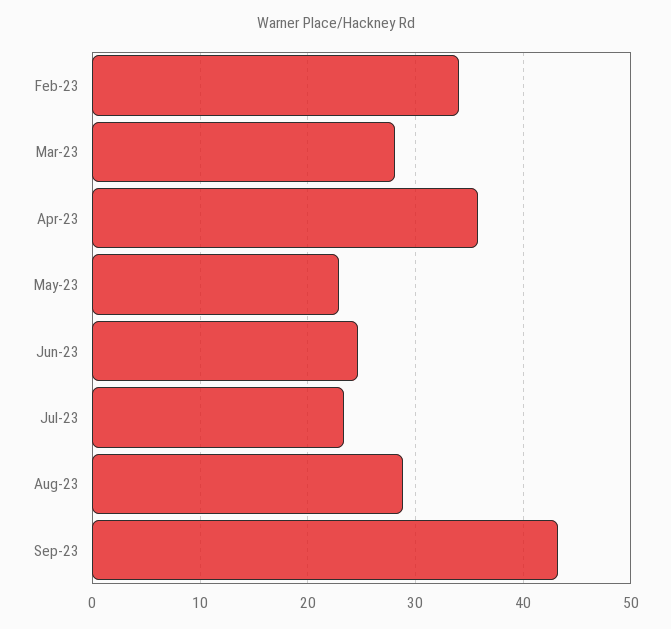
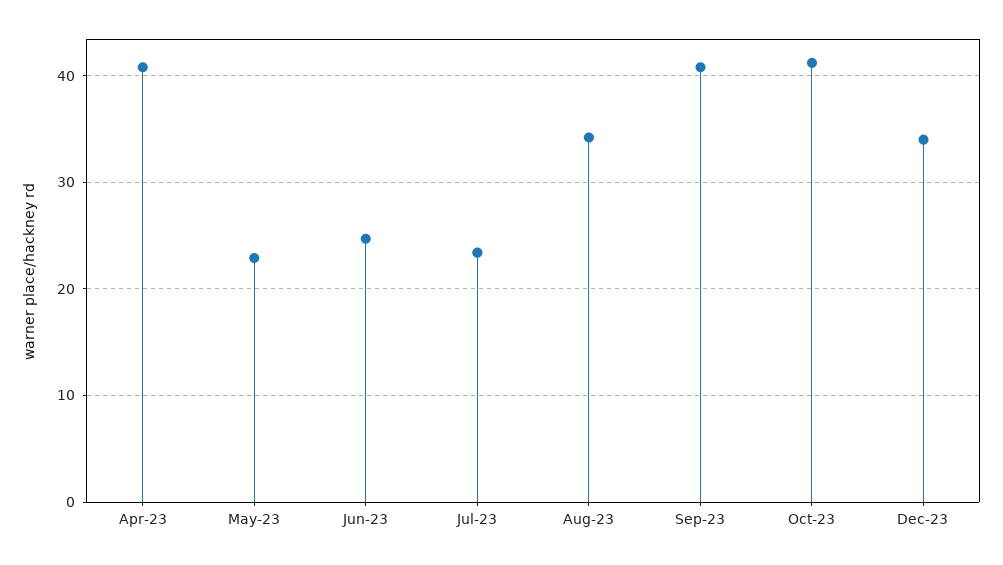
Feb-23: 34 -> none
Mar-23: 28 -> none
Apr-23: 36 -> 41
Aug-23: 29 -> 34
Sep-23: 43 -> 41
Oct-23: none -> 41
Dec-23: none -> 34

